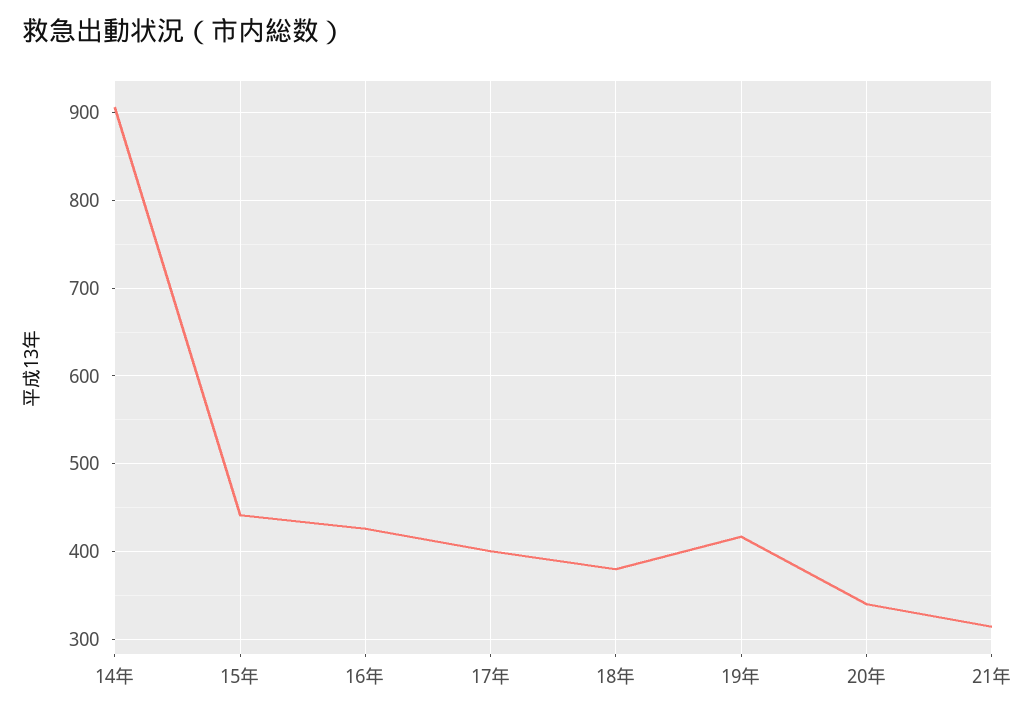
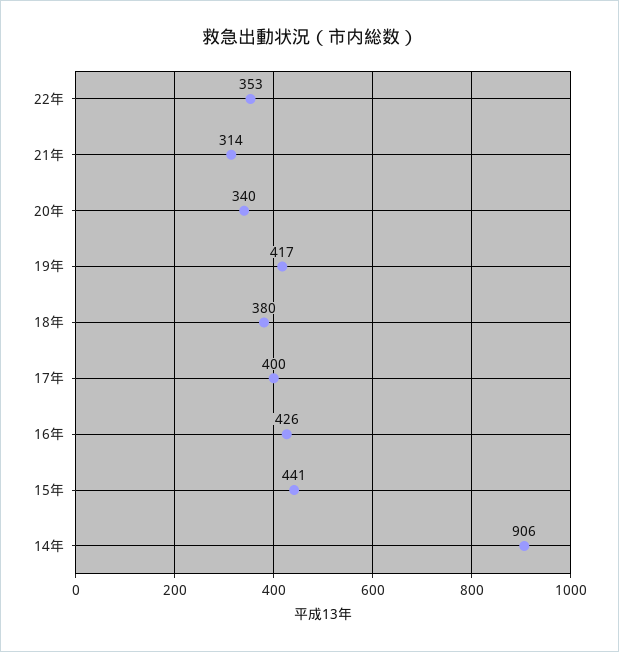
22年: none -> 353

